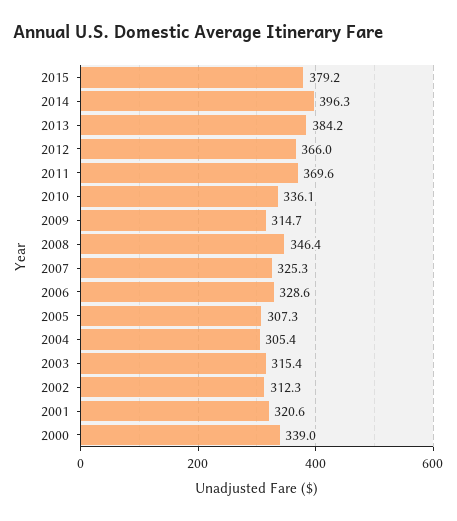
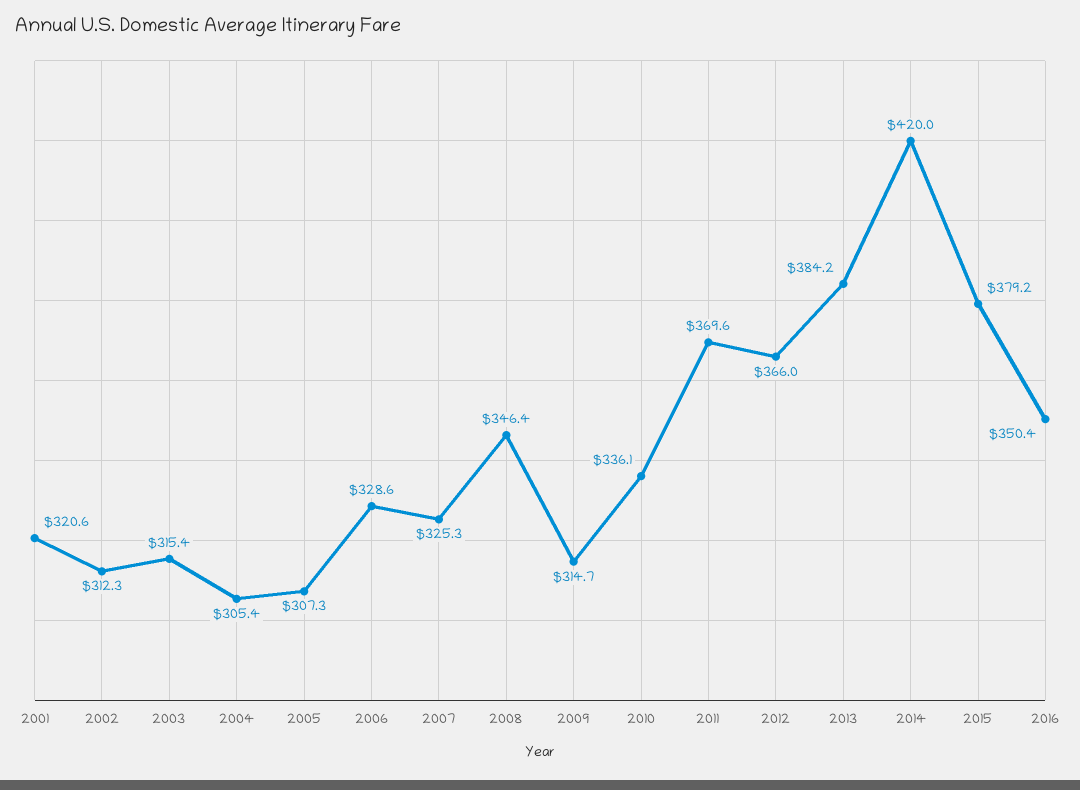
2014: 396.3 -> 420
2000: 339 -> none
2016: none -> 350.4

